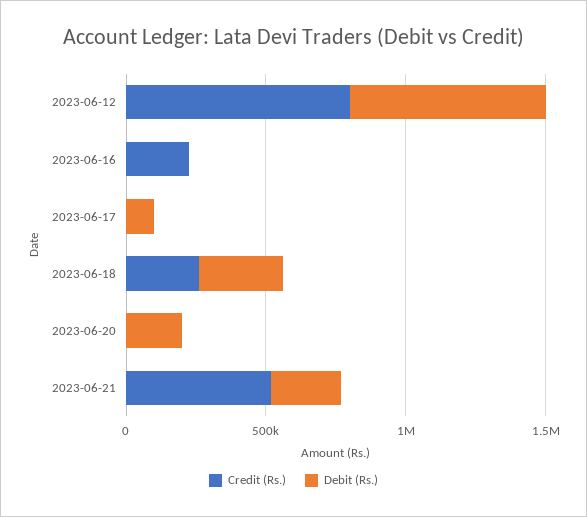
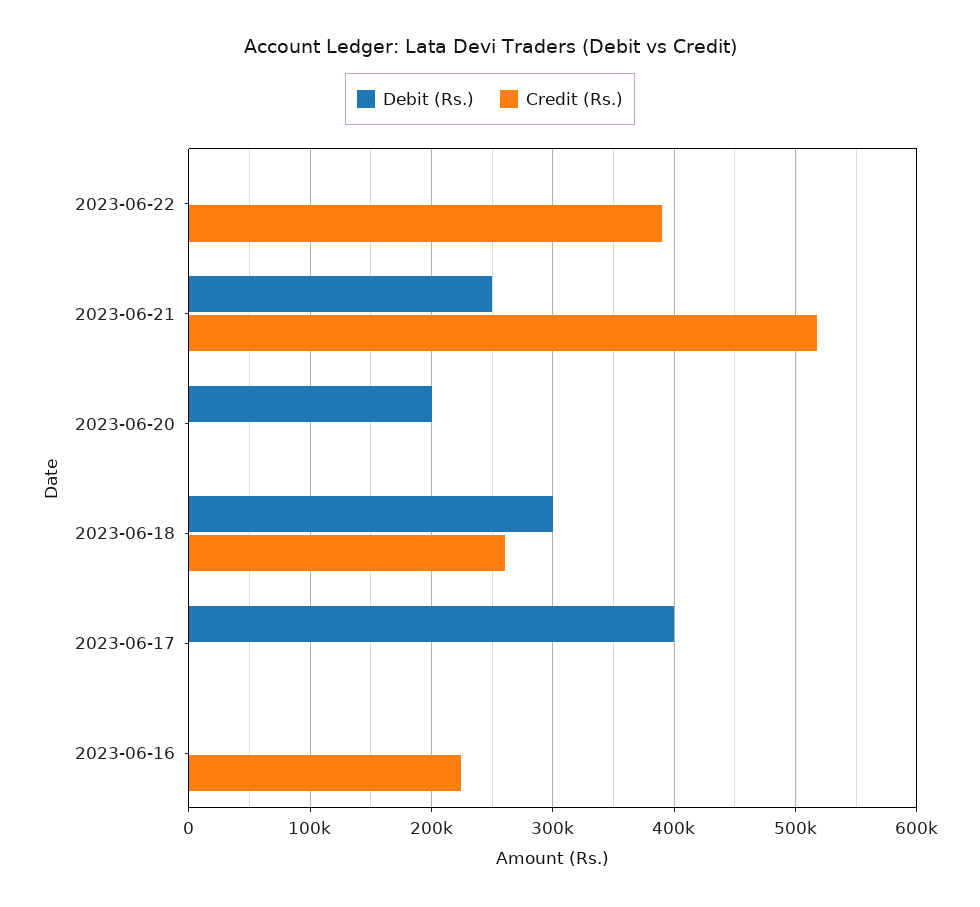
Credit (Rs.), 2023-06-12: 800000 -> none
Debit (Rs.), 2023-06-12: 700000 -> none
Debit (Rs.), 2023-06-17: 100000 -> 400000
Debit (Rs.), 2023-06-22: none -> 0
Credit (Rs.), 2023-06-22: none -> 390000

